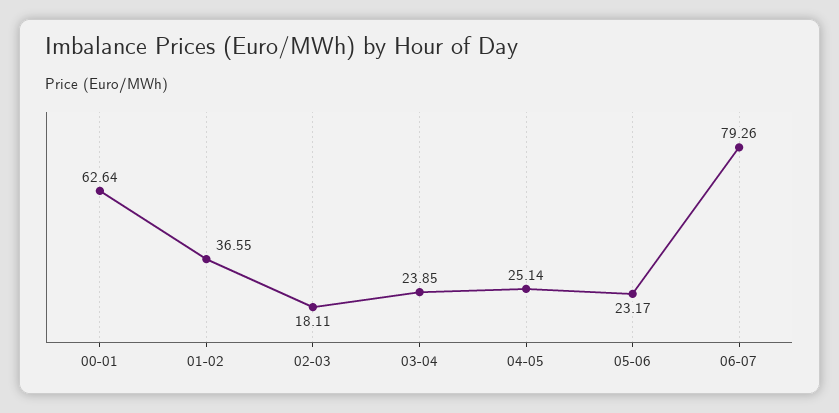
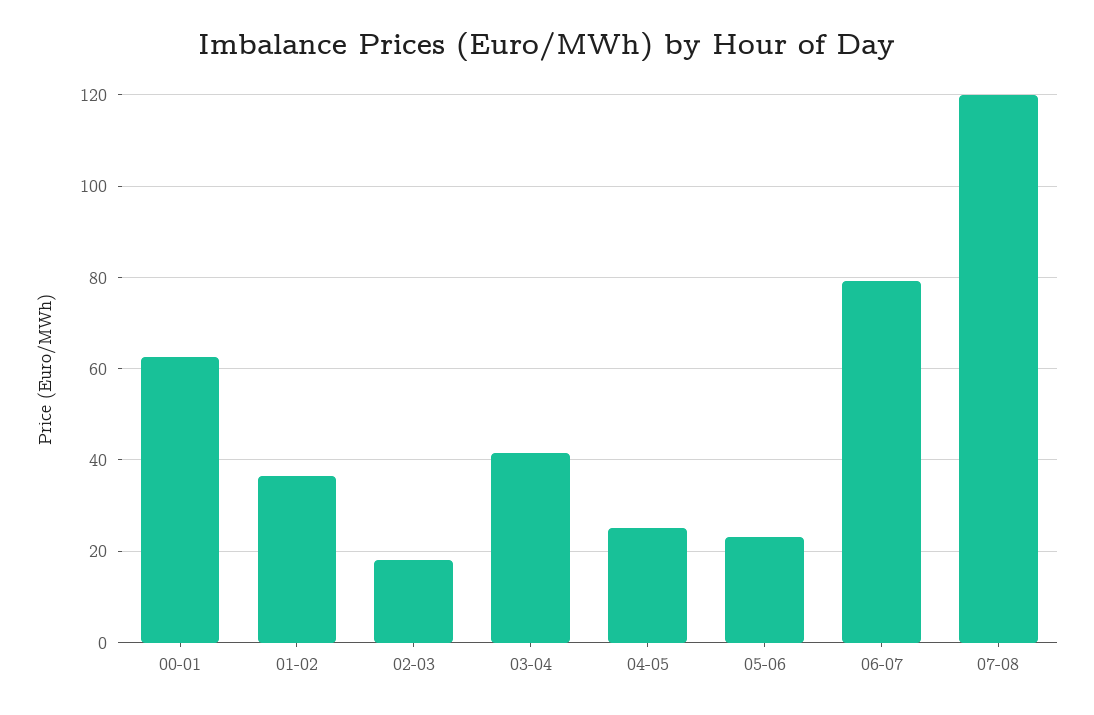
03-04: 23.85 -> 42
07-08: none -> 120

